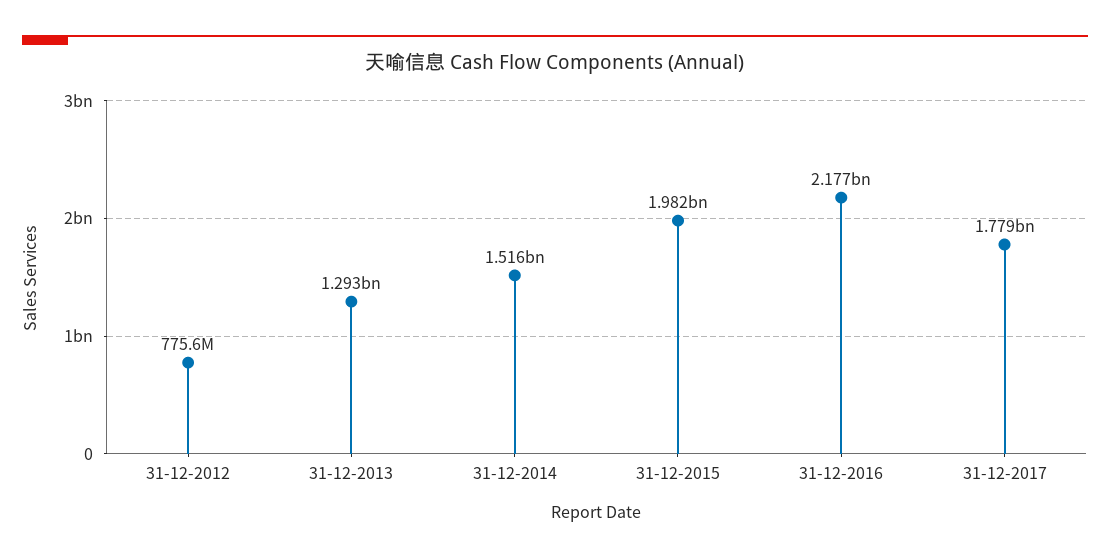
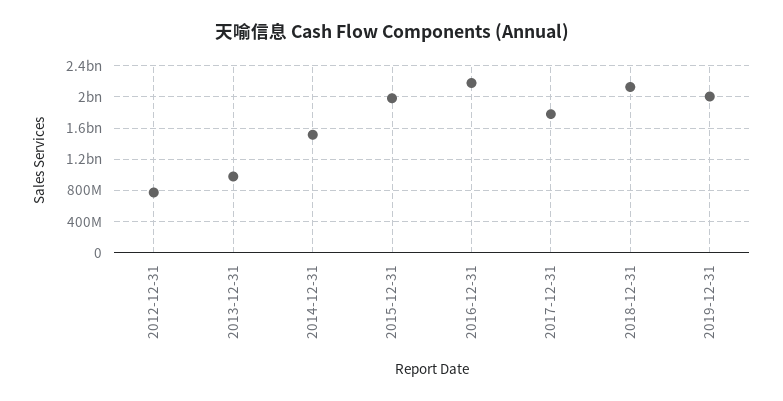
31-12-2013: 1293000000 -> 1000000000
2018-12-31: none -> 2100000000
2019-12-31: none -> 2000000000

